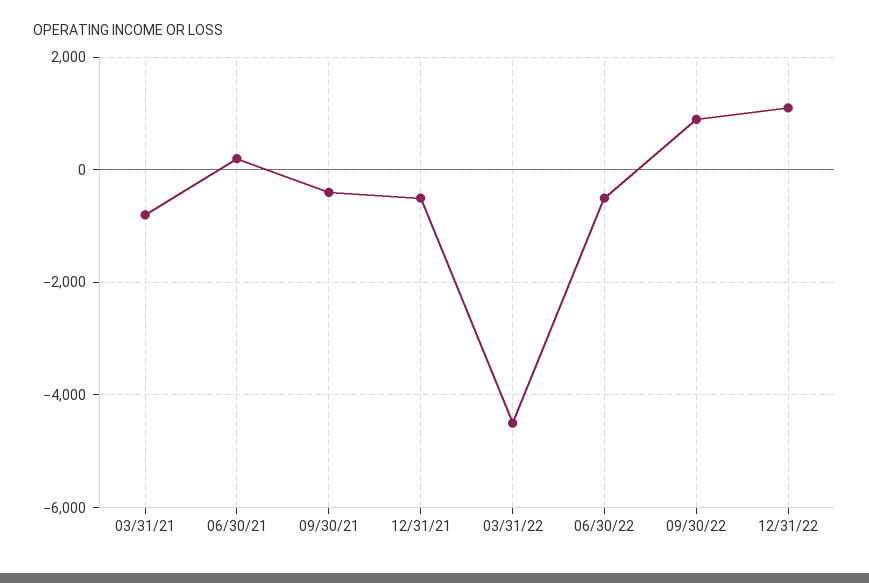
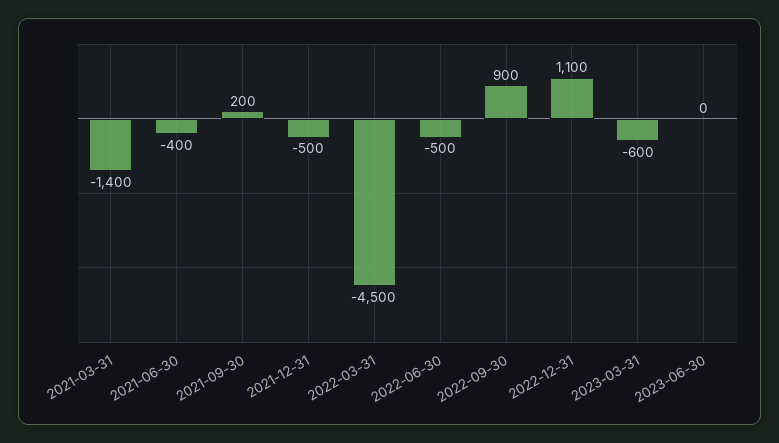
03/31/21: -800 -> -1400
06/30/21: 200 -> -400
09/30/21: -400 -> 200
2023-03-31: none -> -600
2023-06-30: none -> 0

